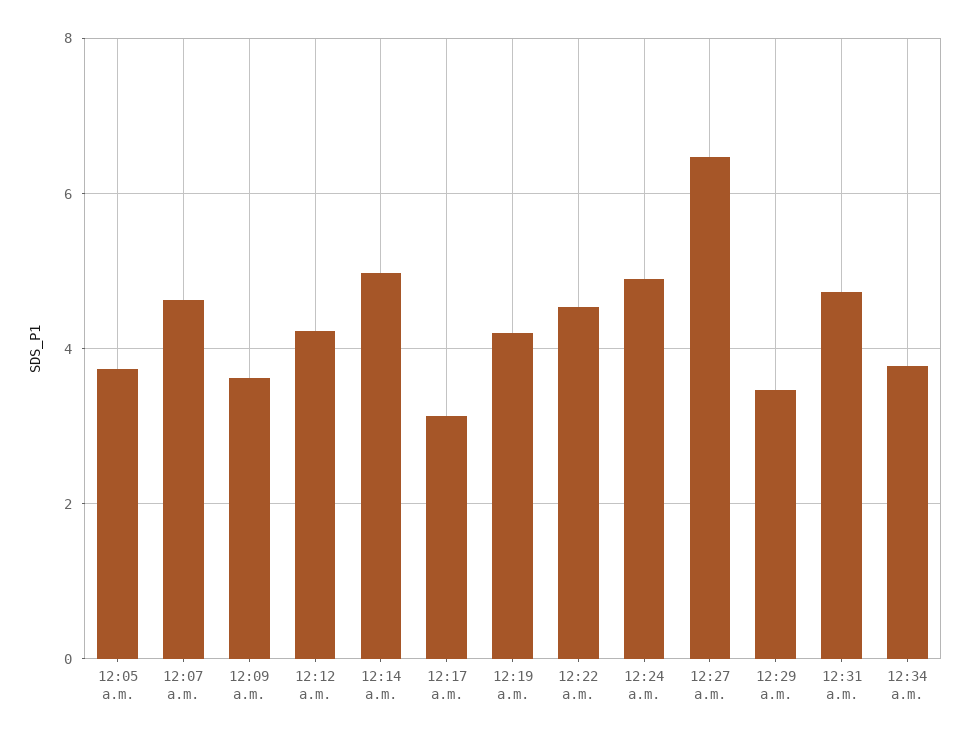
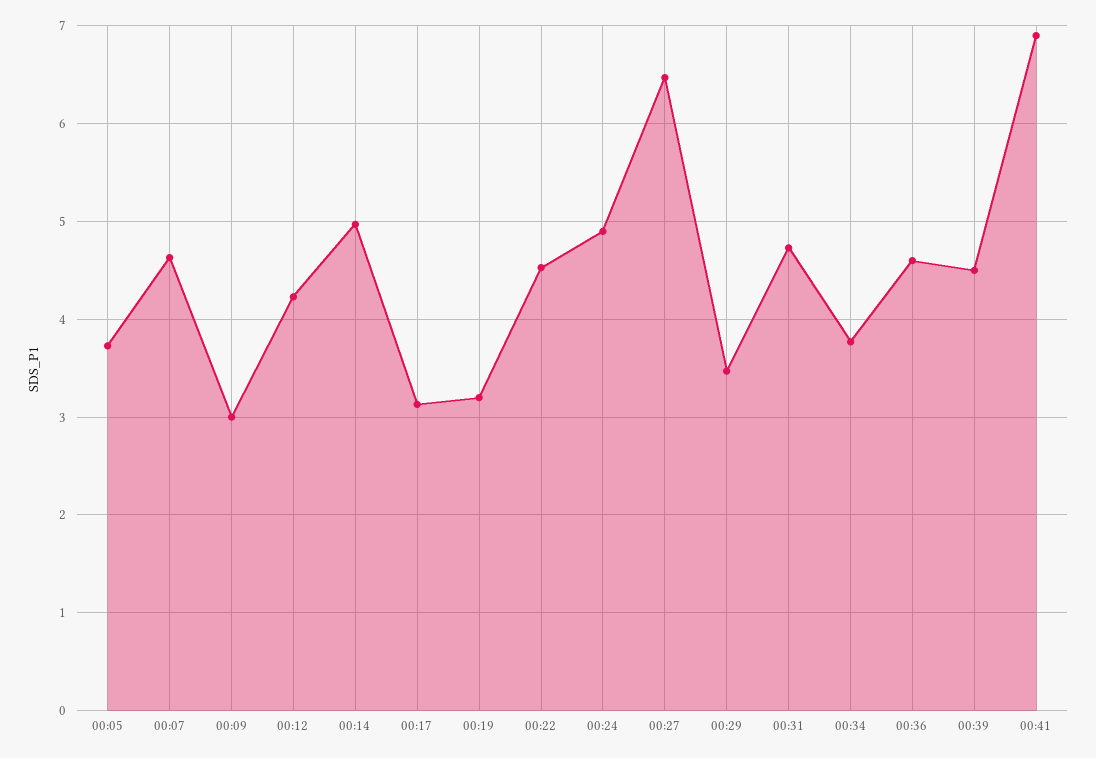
12:09 a.m.: 3.6 -> 3
12:19 a.m.: 4.2 -> 3.2
00:36: none -> 4.6
00:39: none -> 4.5
00:41: none -> 6.9

